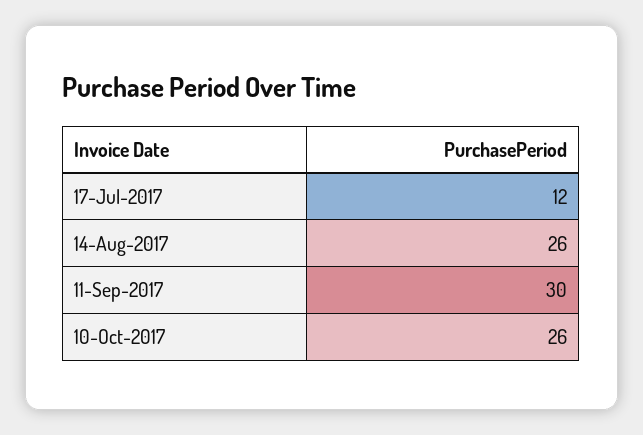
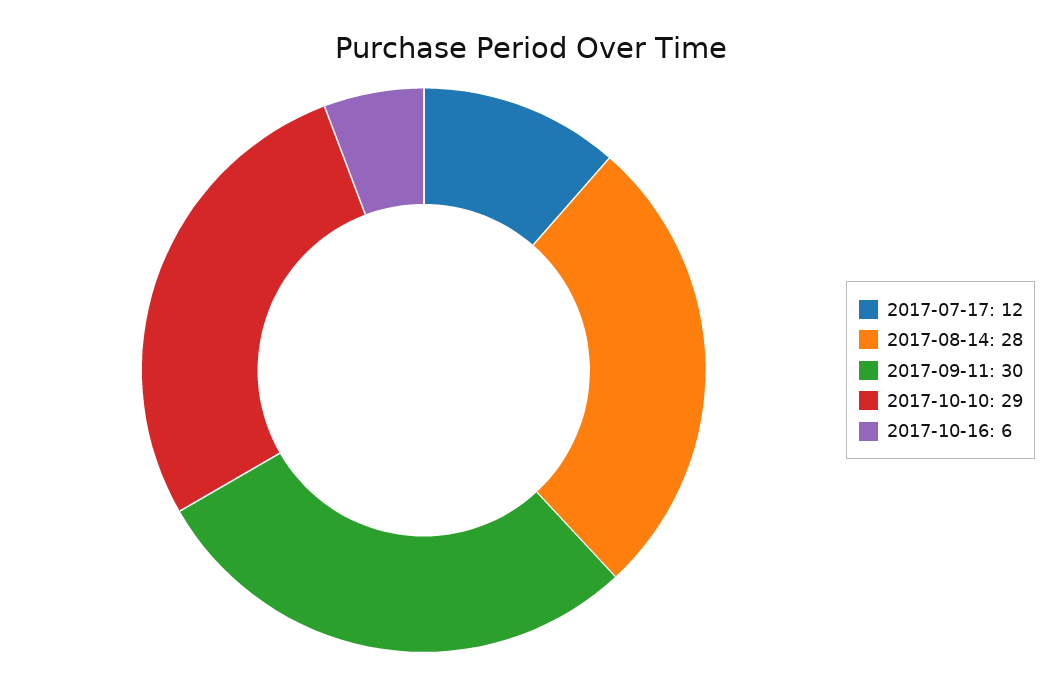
14-Aug-2017: 26 -> 28
10-Oct-2017: 26 -> 29
2017-10-16: none -> 6

